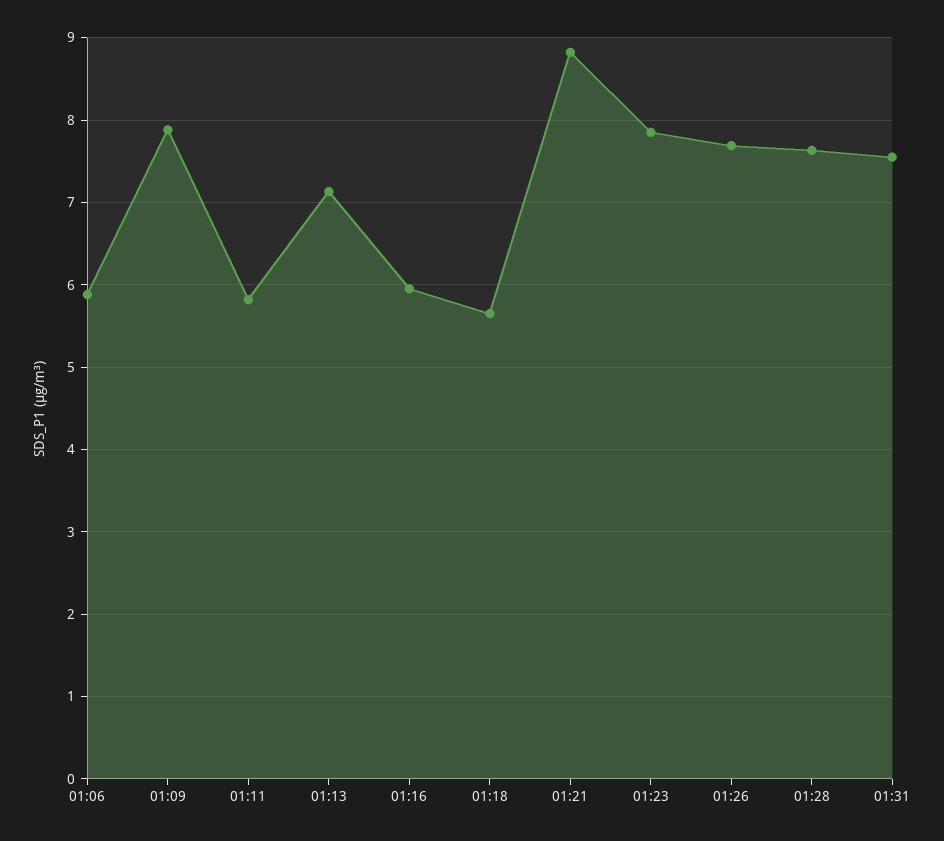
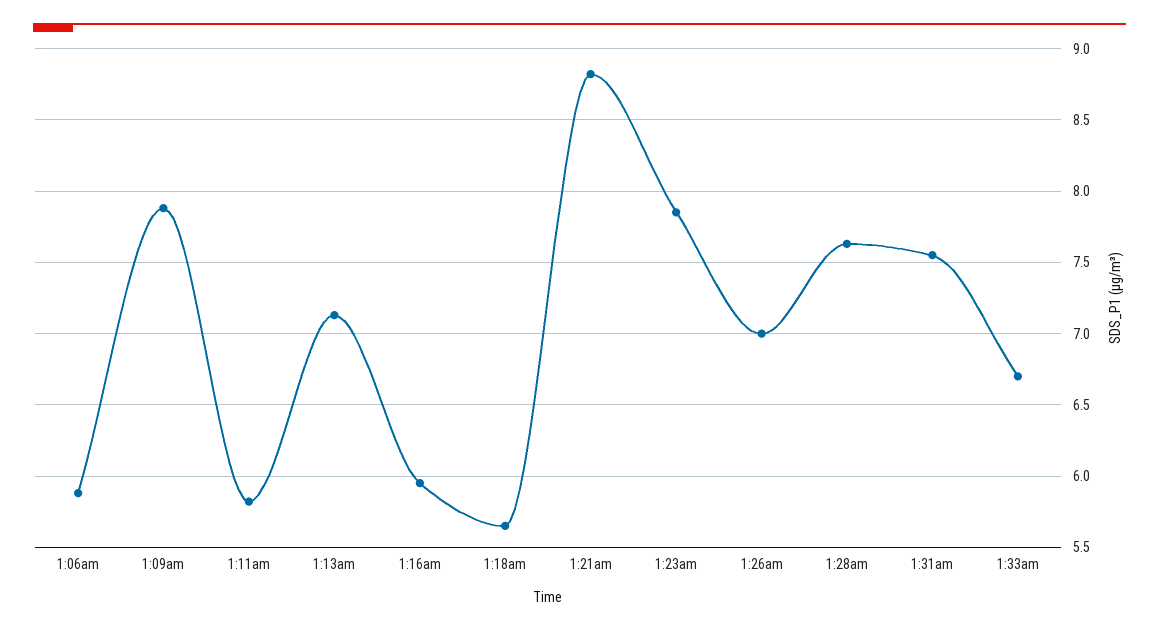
01:26: 7.7 -> 7
1:33am: none -> 6.7

